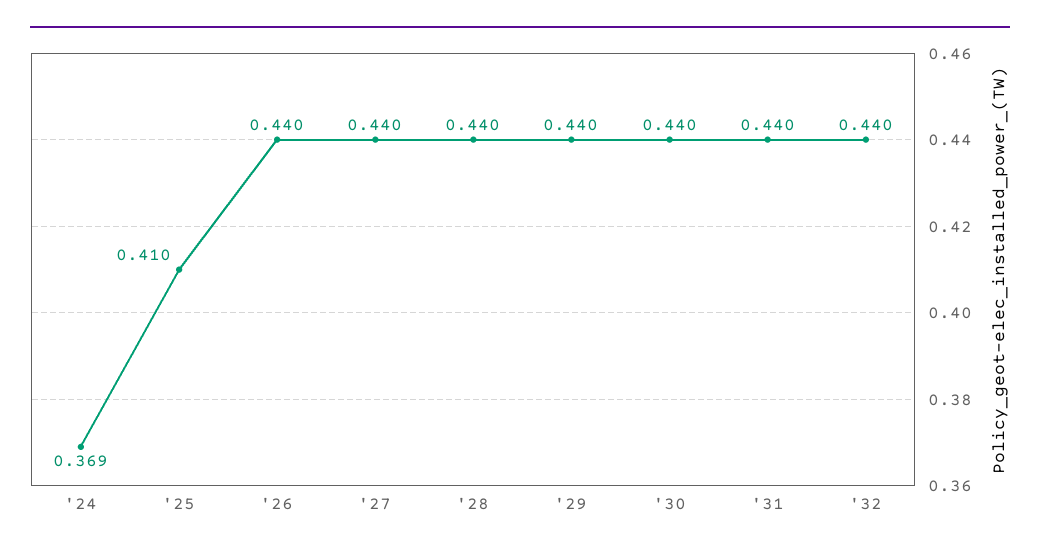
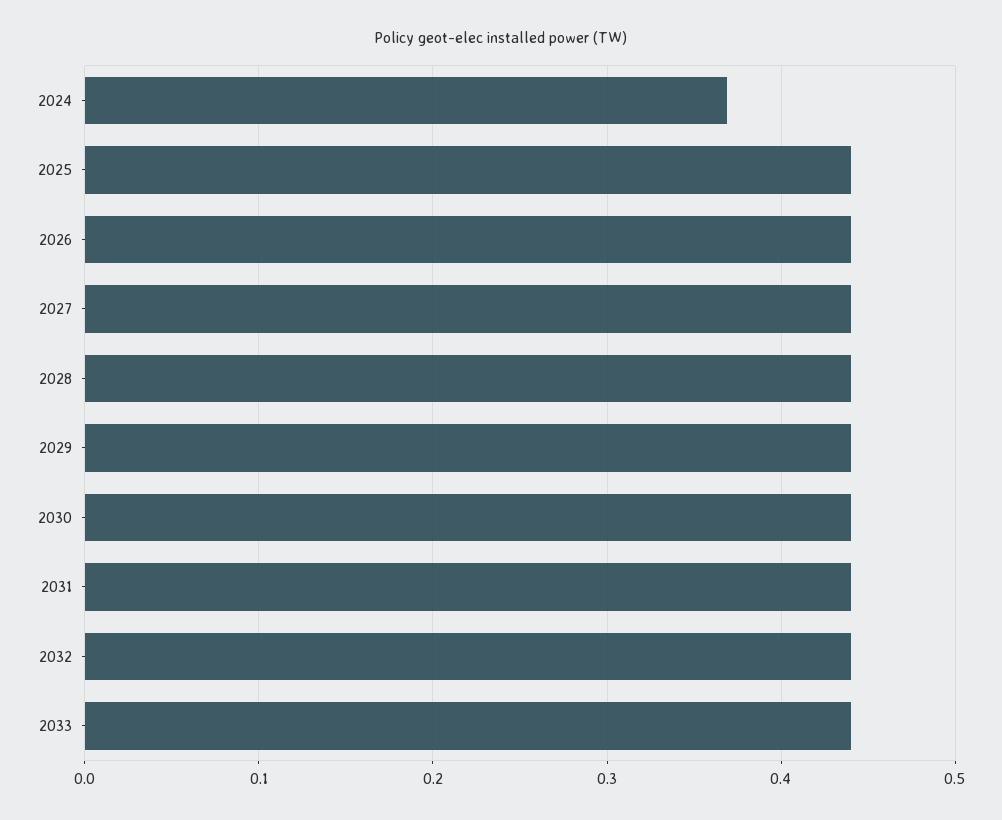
'25: 0.41 -> 0.44
2033: none -> 0.44

